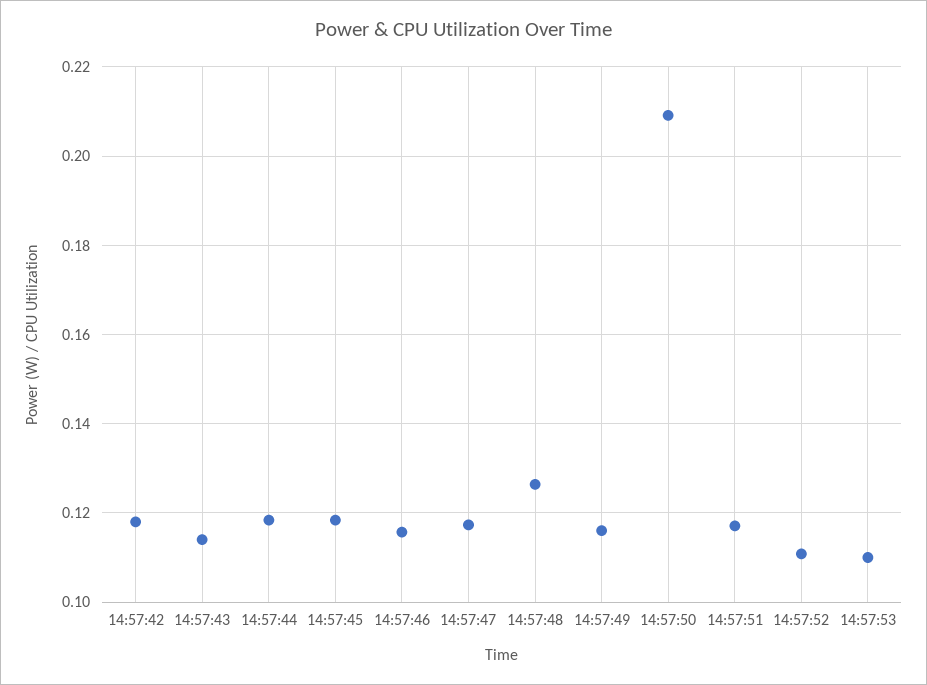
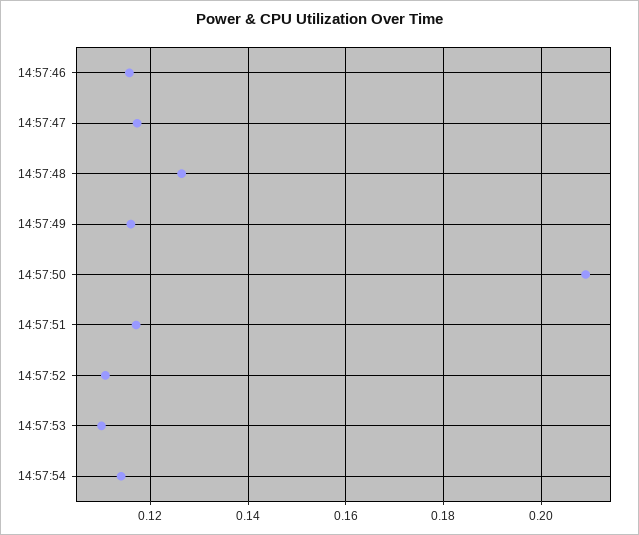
14:57:42: 0.118 -> none
14:57:43: 0.114 -> none
14:57:44: 0.118 -> none
14:57:45: 0.118 -> none
14:57:54: none -> 0.114

